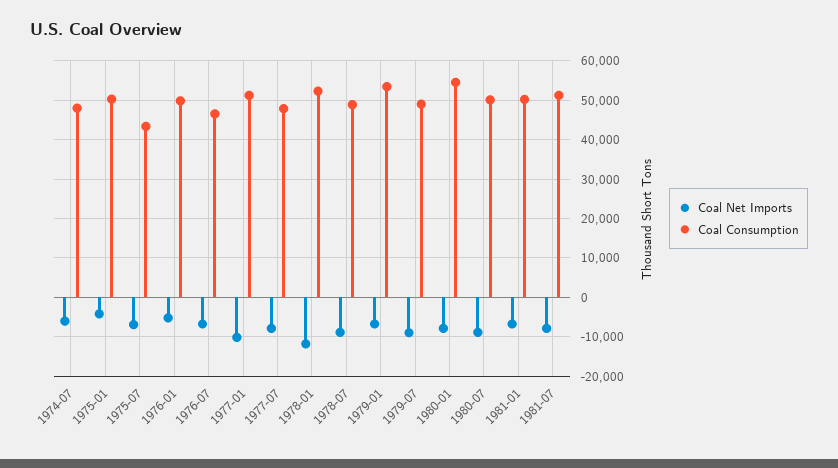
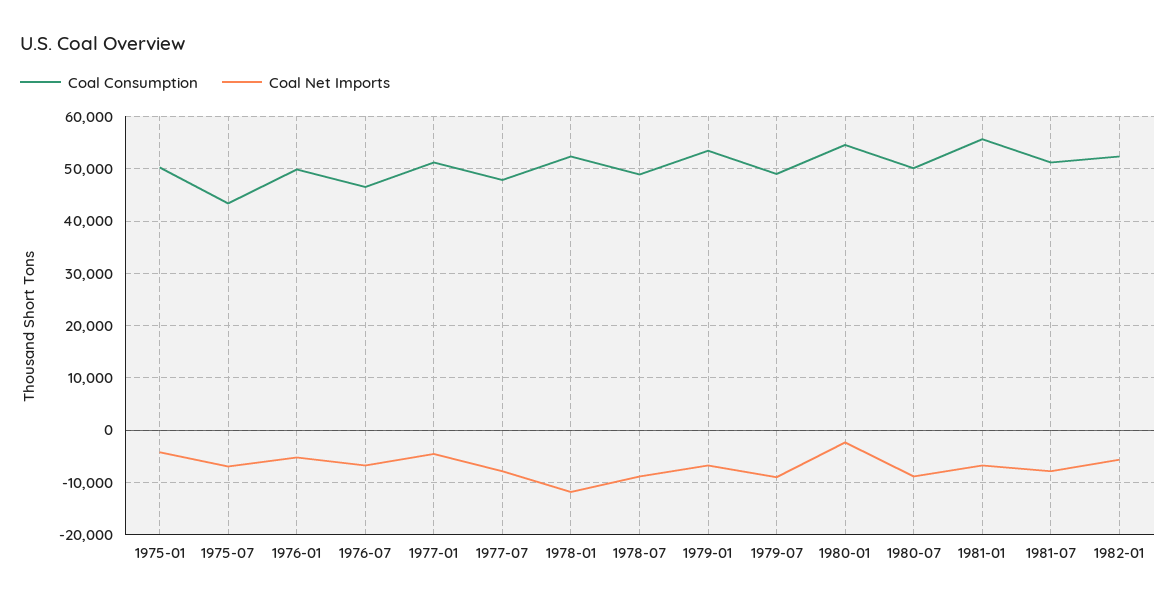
Coal Net Imports, 1974-07: -6000 -> none
Coal Consumption, 1974-07: 48000 -> none
Coal Net Imports, 1977-01: -10000 -> -4000
Coal Net Imports, 1980-01: -8000 -> -2000
Coal Consumption, 1981-01: 50000 -> 56000
Coal Consumption, 1982-01: none -> 52000
Coal Net Imports, 1982-01: none -> -6000

